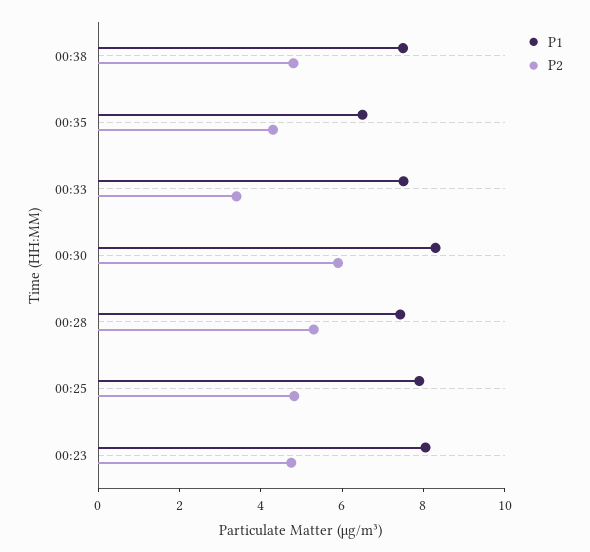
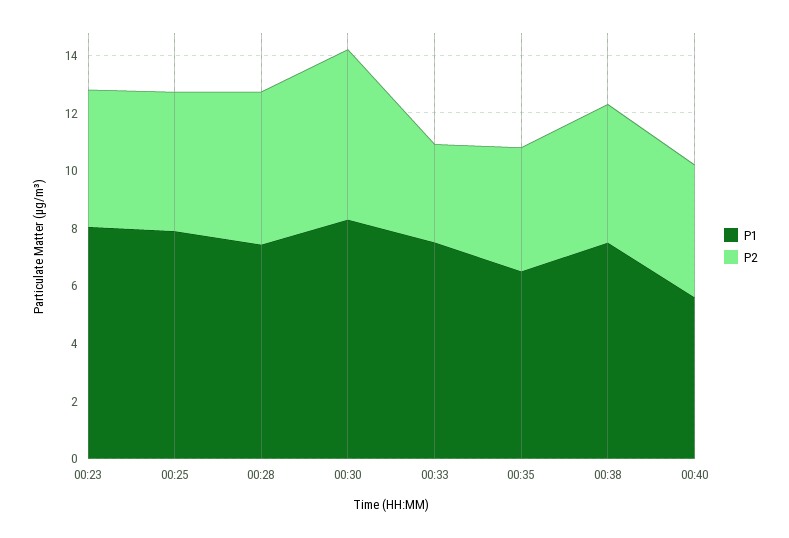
P1, 00:40: none -> 5.5
P2, 00:40: none -> 4.5

